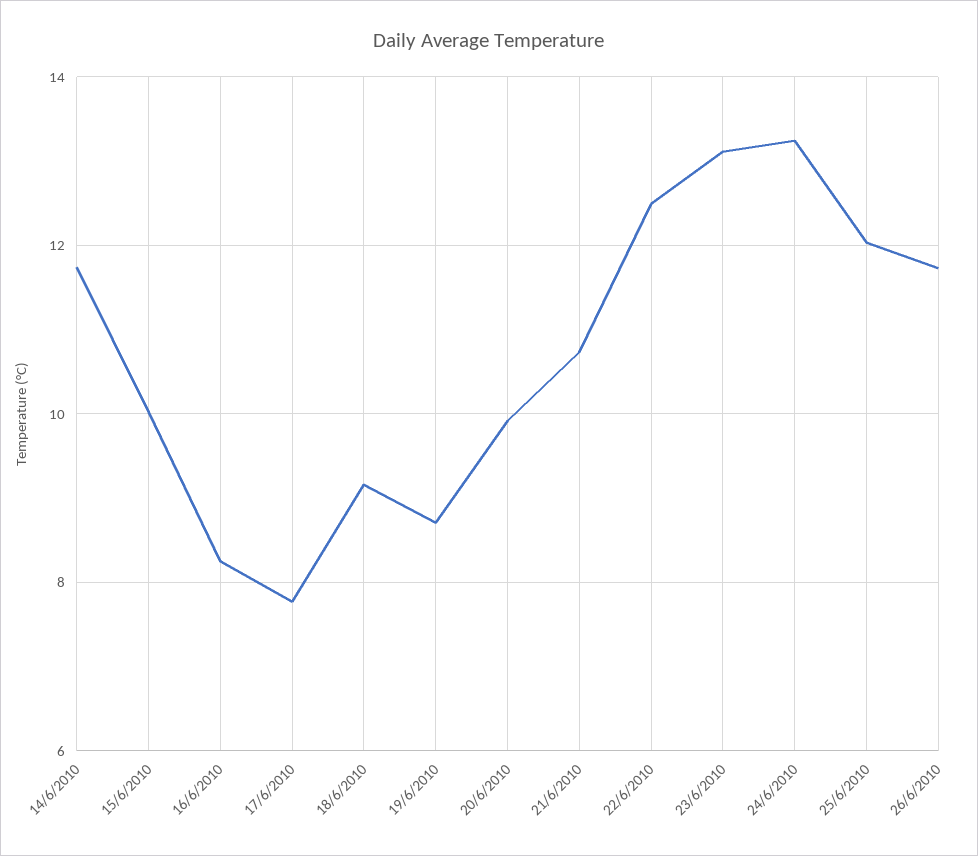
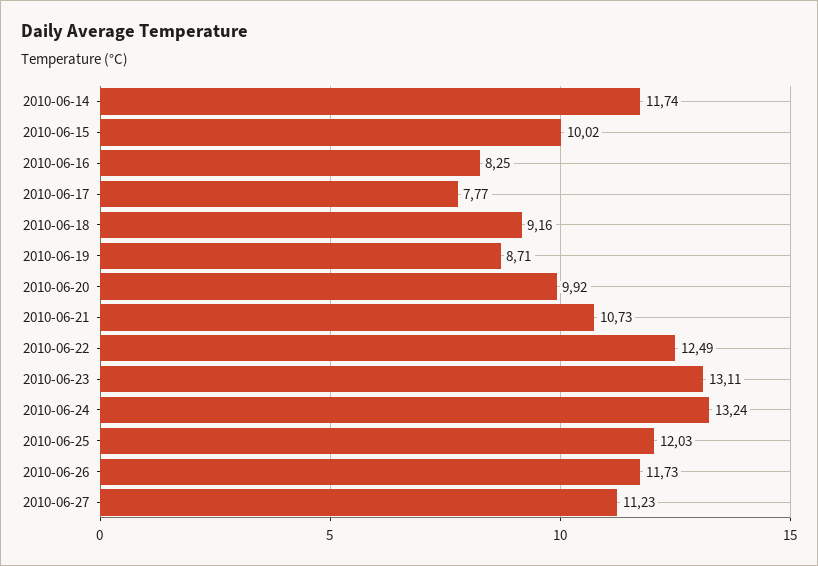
2010-06-27: none -> 11.23

